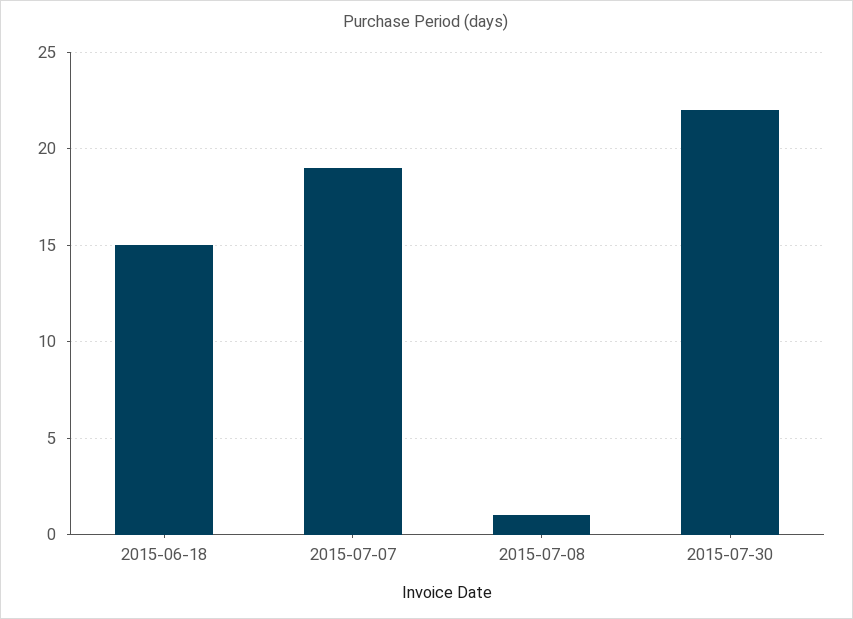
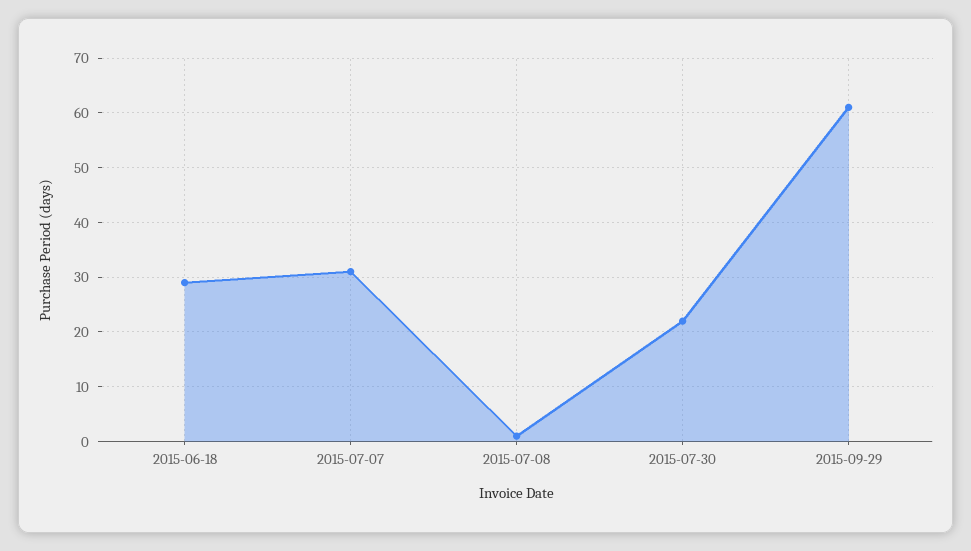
2015-06-18: 15 -> 30
2015-07-07: 19 -> 30
2015-09-29: none -> 60

